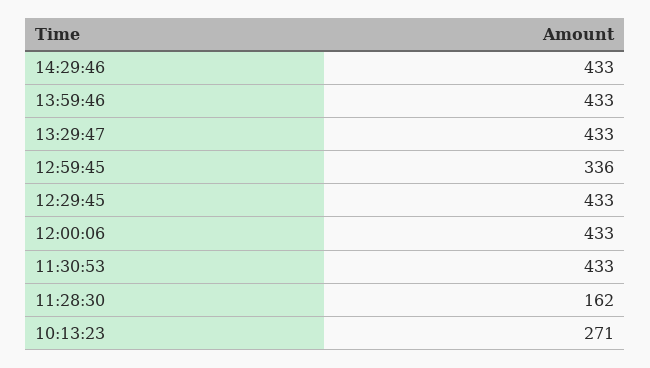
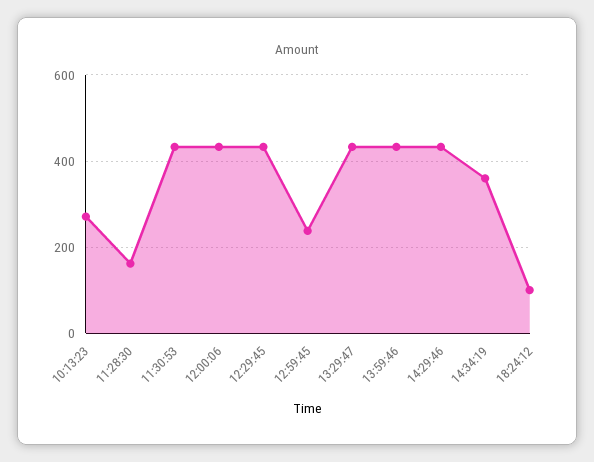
12:59:45: 336 -> 240
14:34:19: none -> 360
18:24:12: none -> 100

